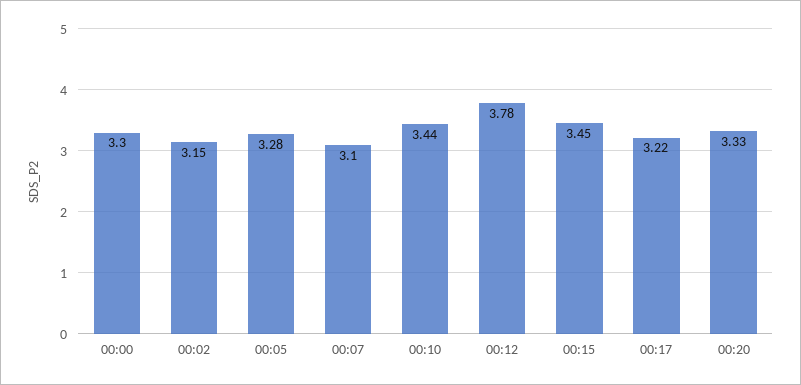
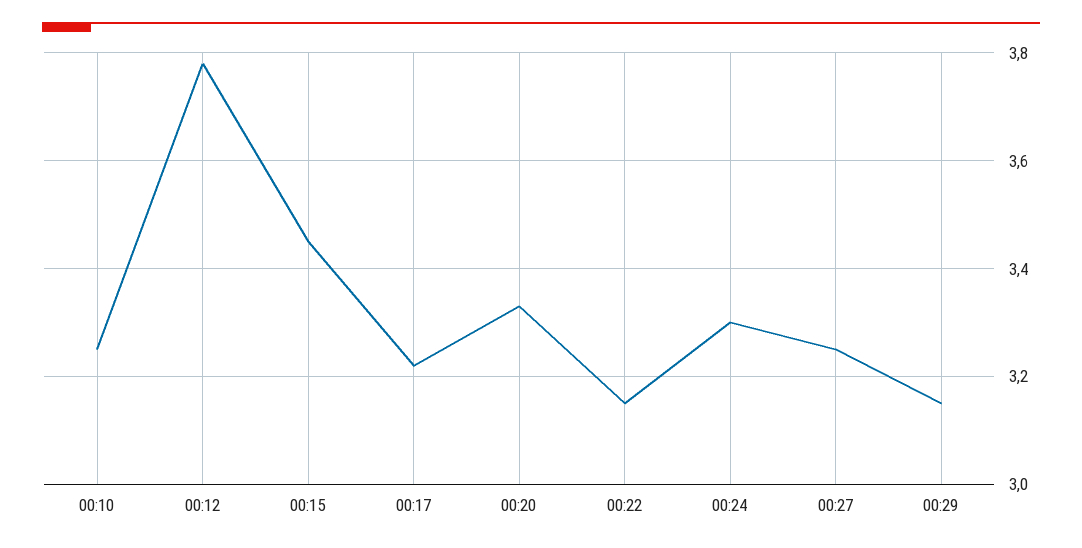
00:00: 3.3 -> none
00:02: 3.15 -> none
00:05: 3.28 -> none
00:07: 3.1 -> none
00:10: 3.44 -> 3.25
00:22: none -> 3.15
00:24: none -> 3.3
00:27: none -> 3.25
00:29: none -> 3.15

